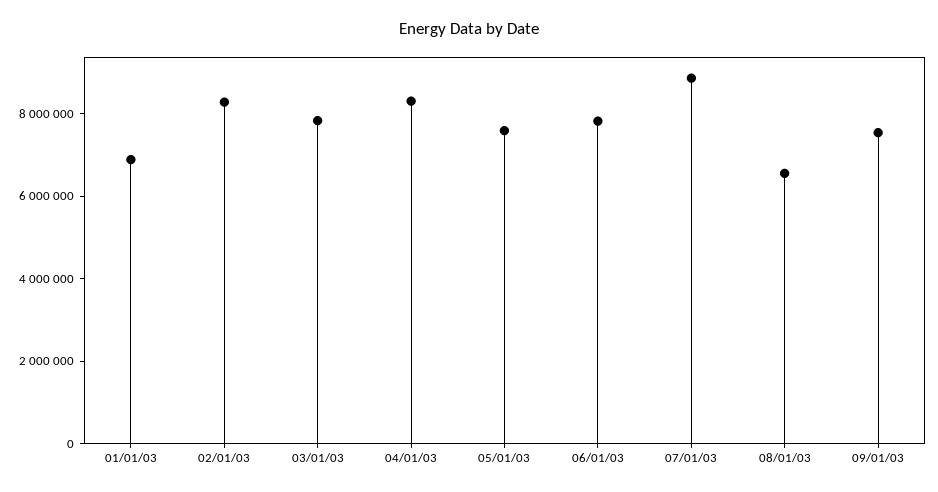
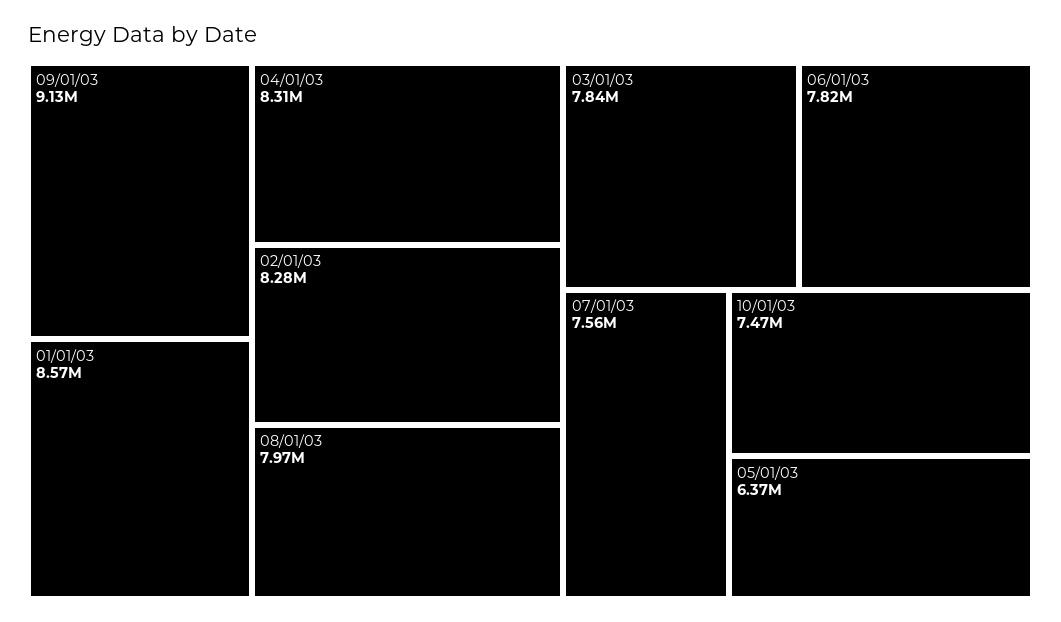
01/01/03: 7000000 -> 8570000
05/01/03: 7500000 -> 6370000
07/01/03: 9000000 -> 7560000
08/01/03: 6500000 -> 7970000
09/01/03: 7500000 -> 9130000
10/01/03: none -> 7470000

